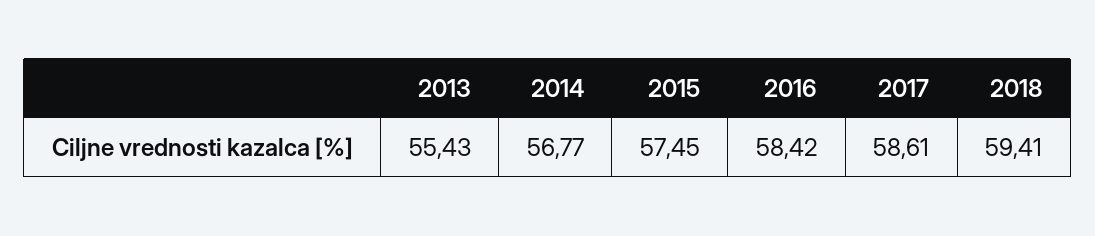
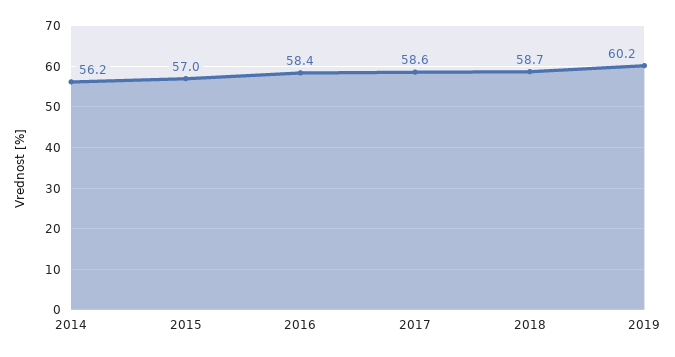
2013: 55.43 -> none
2014: 56.77 -> 56.2
2015: 57.45 -> 57
2018: 59.41 -> 58.7
2019: none -> 60.2

